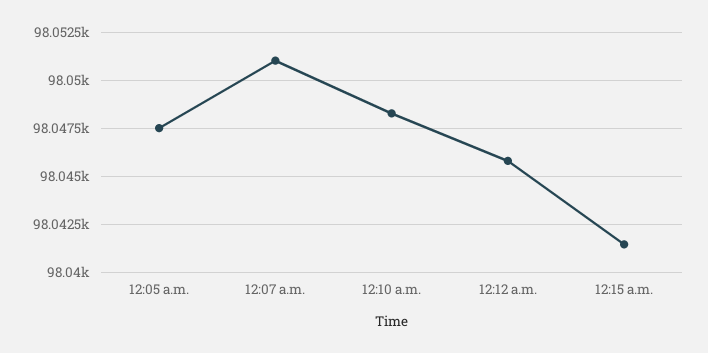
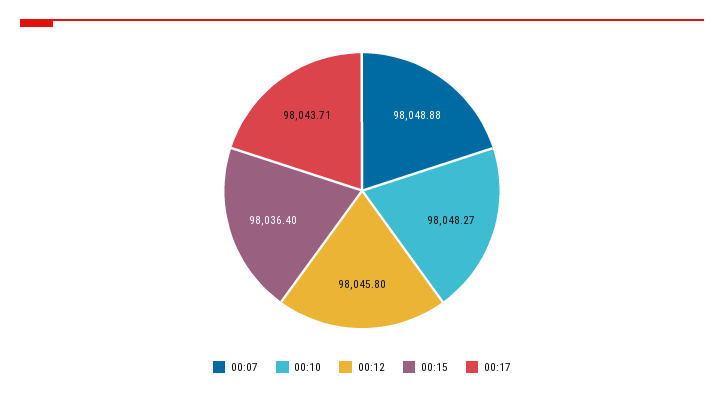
12:05 a.m.: 98047.5 -> none
12:07 a.m.: 98051 -> 98048.88
12:15 a.m.: 98041.5 -> 98036.4
00:17: none -> 98043.71

